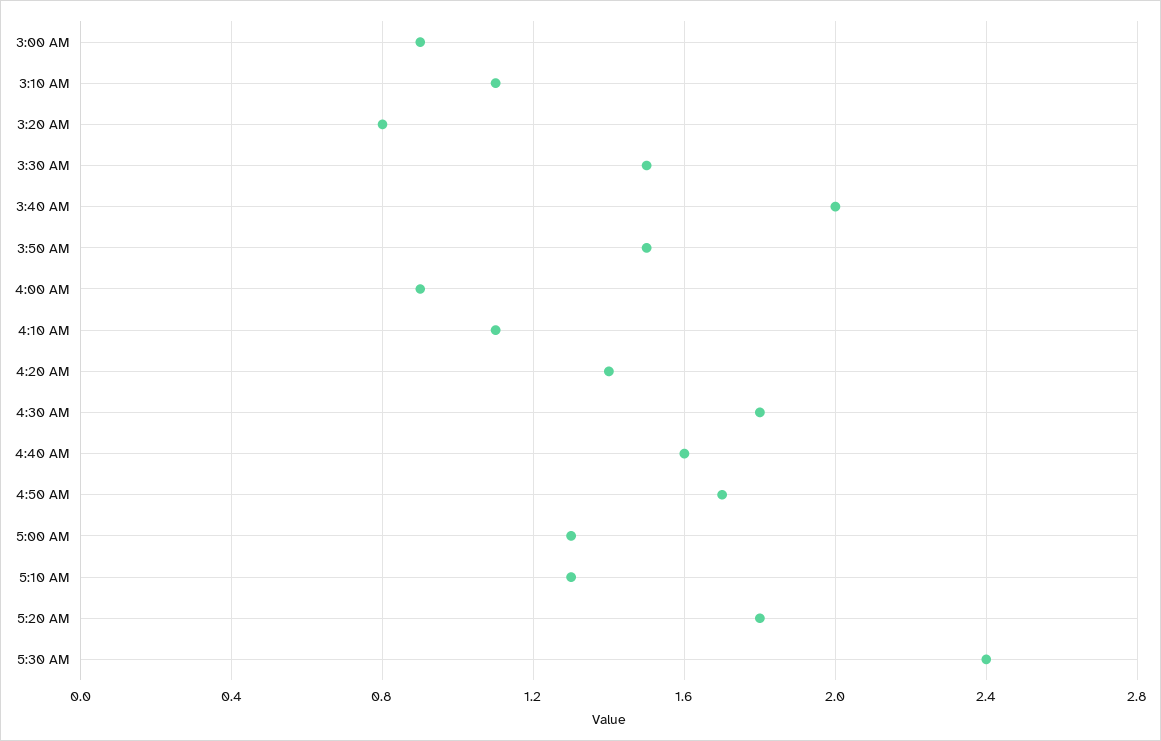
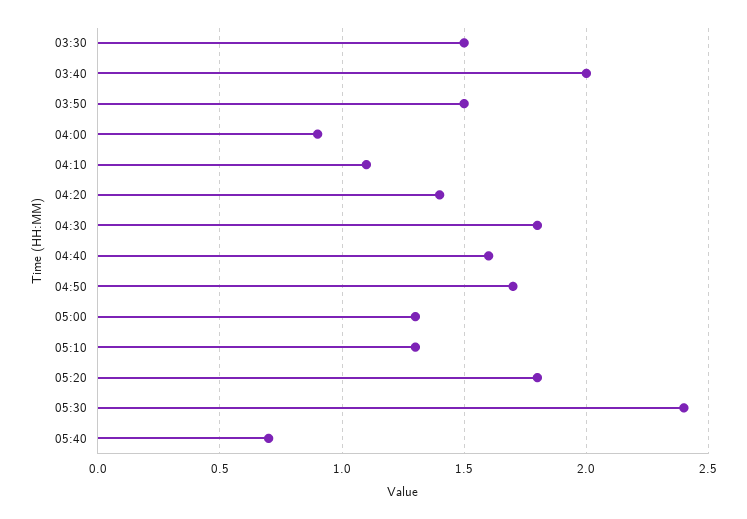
3:00 AM: 0.9 -> none
3:10 AM: 1.1 -> none
3:20 AM: 0.8 -> none
05:40: none -> 0.7

